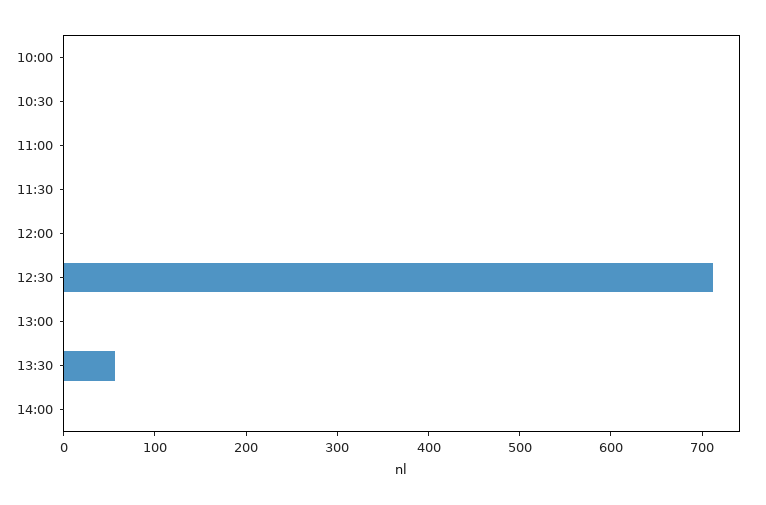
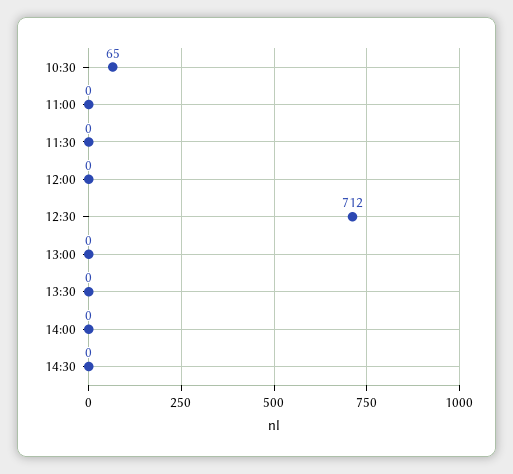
10:00: 0 -> none
10:30: 0 -> 65
13:30: 60 -> 0
14:30: none -> 0

